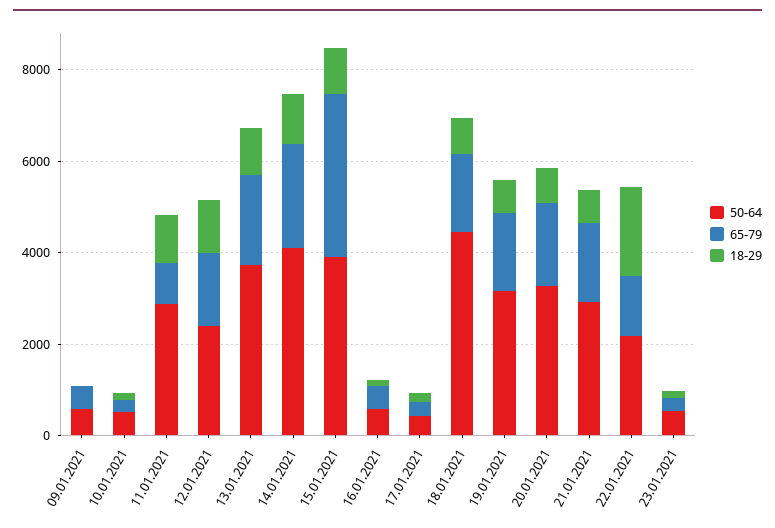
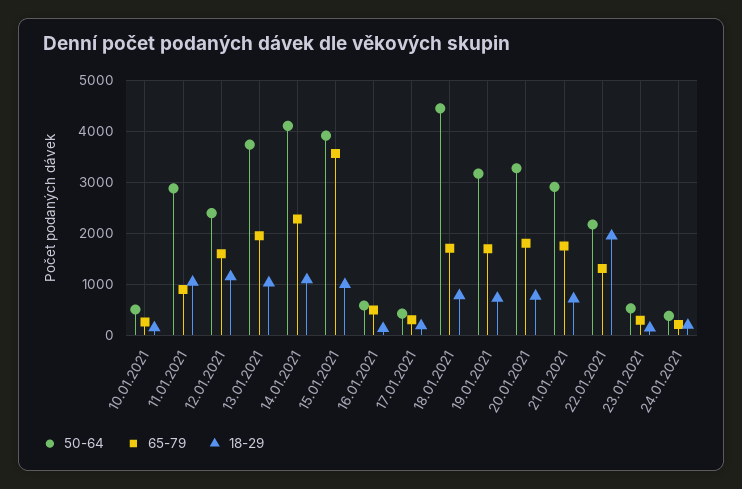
50-64, 09.01.2021: 500 -> none
65-79, 09.01.2021: 500 -> none
18-29, 09.01.2021: 0 -> none
50-64, 24.01.2021: none -> 400
65-79, 24.01.2021: none -> 200
18-29, 24.01.2021: none -> 200

